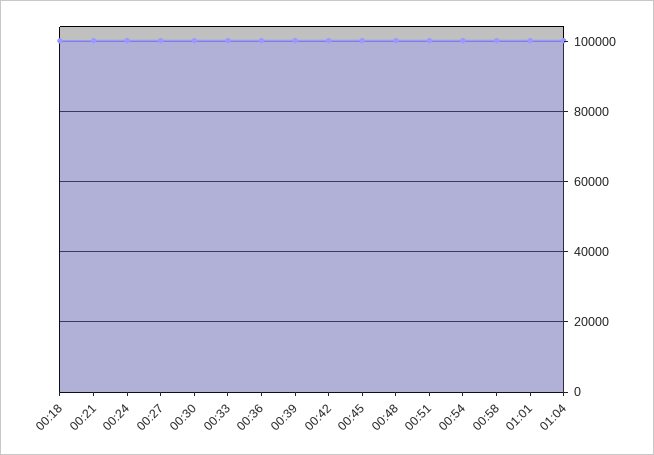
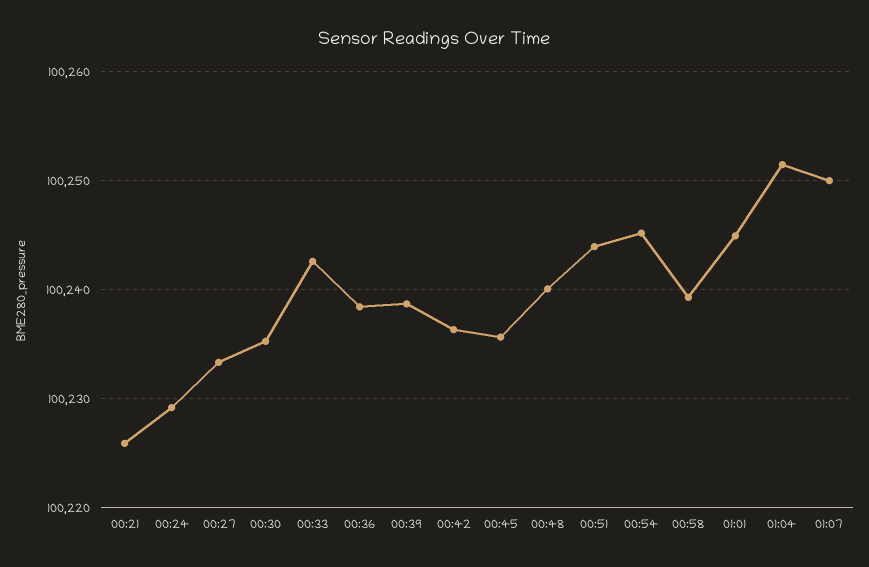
00:18: 100000 -> none
01:07: none -> 100250

